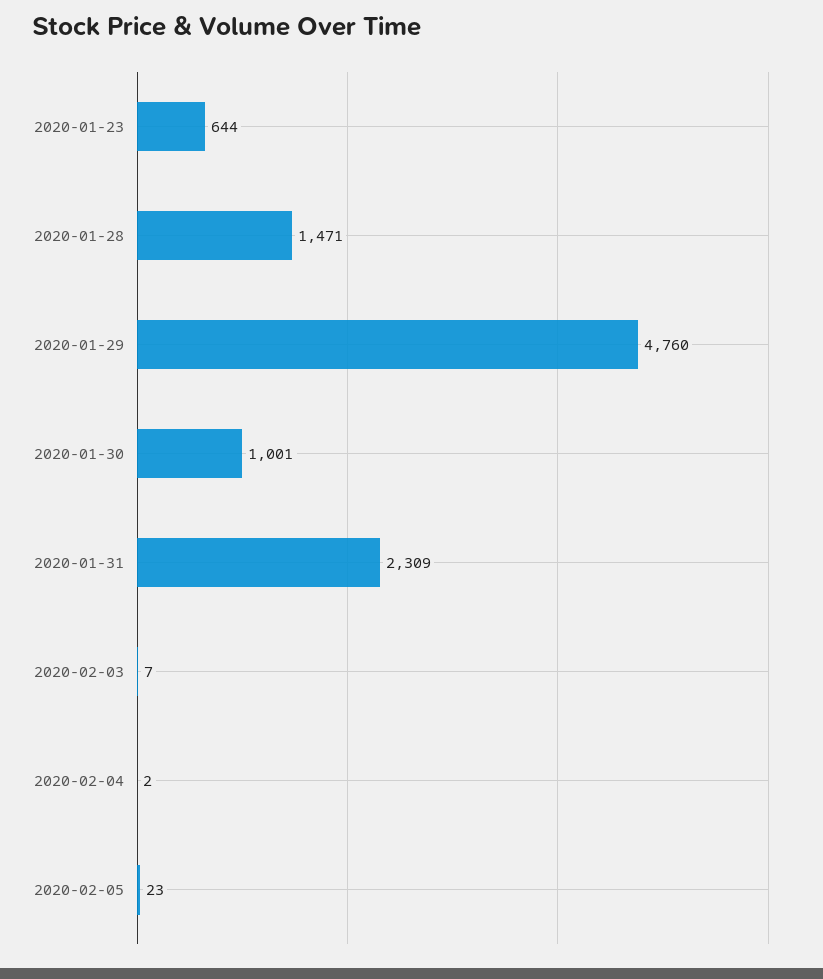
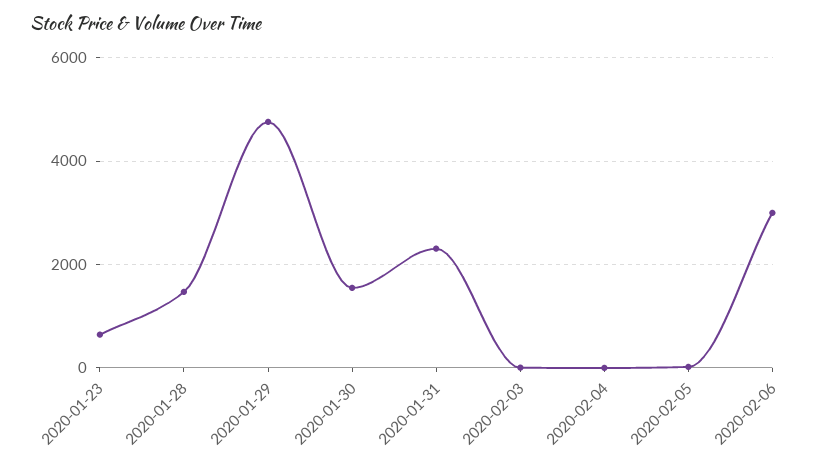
2020-01-30: 1001 -> 1600
2020-02-06: none -> 3000

